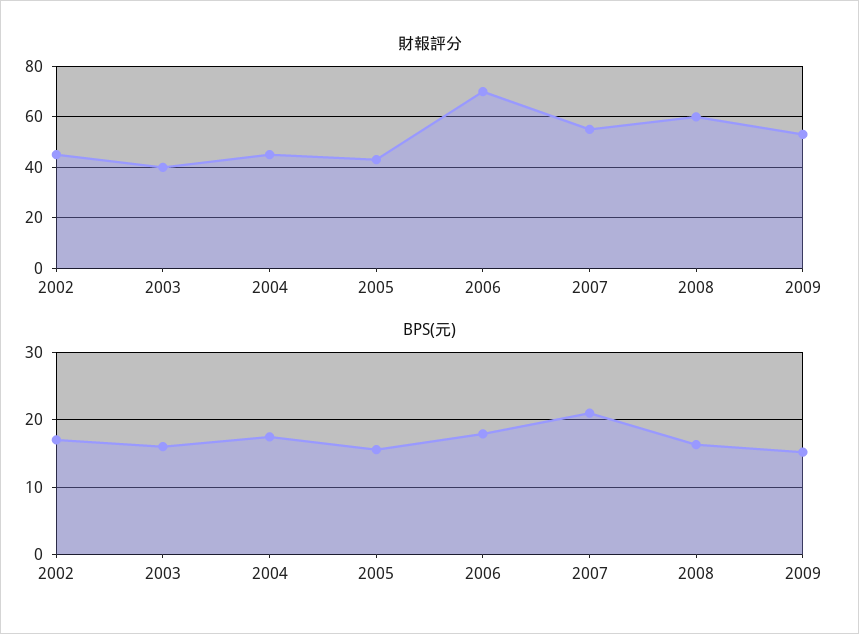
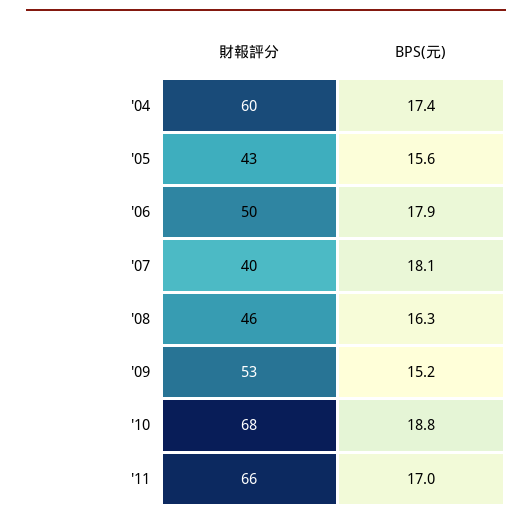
財報評分, 2002: 45 -> none
財報評分, 2003: 40 -> none
財報評分, 2004: 45 -> 60
財報評分, 2006: 70 -> 50
財報評分, 2007: 55 -> 40
財報評分, 2008: 60 -> 46
BPS(元), 2002: 17 -> none
BPS(元), 2003: 16 -> none
BPS(元), 2007: 21 -> 18.1
財報評分, '10: none -> 68
BPS(元), '10: none -> 18.8
財報評分, '11: none -> 66
BPS(元), '11: none -> 17

